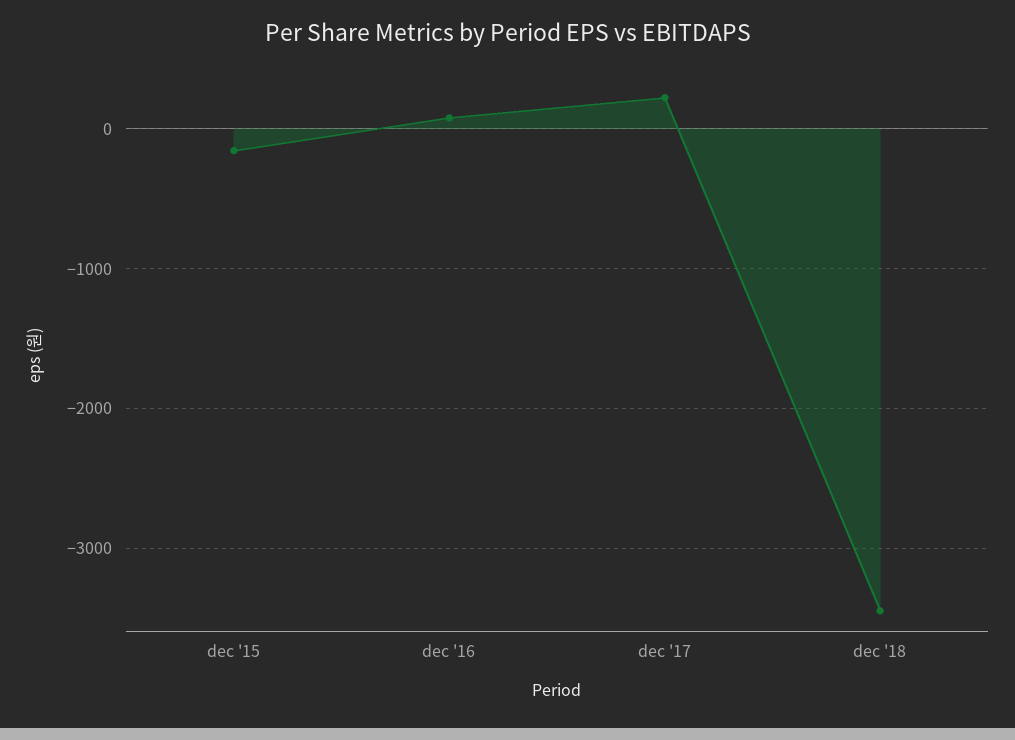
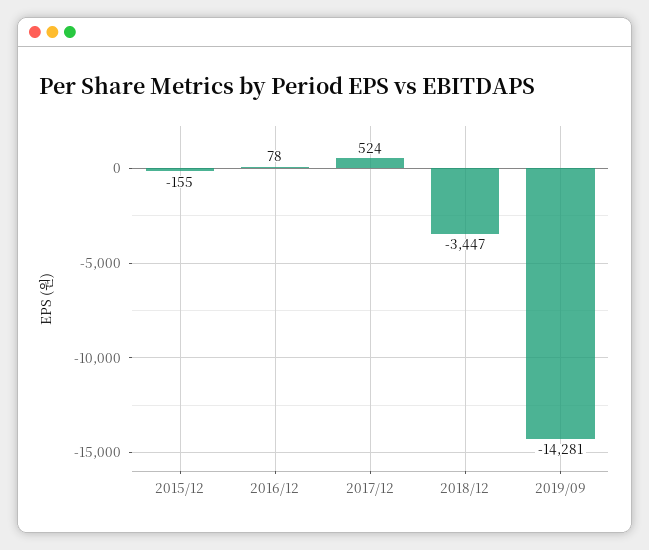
dec '17: 200 -> 524
2019/09: none -> -14281

